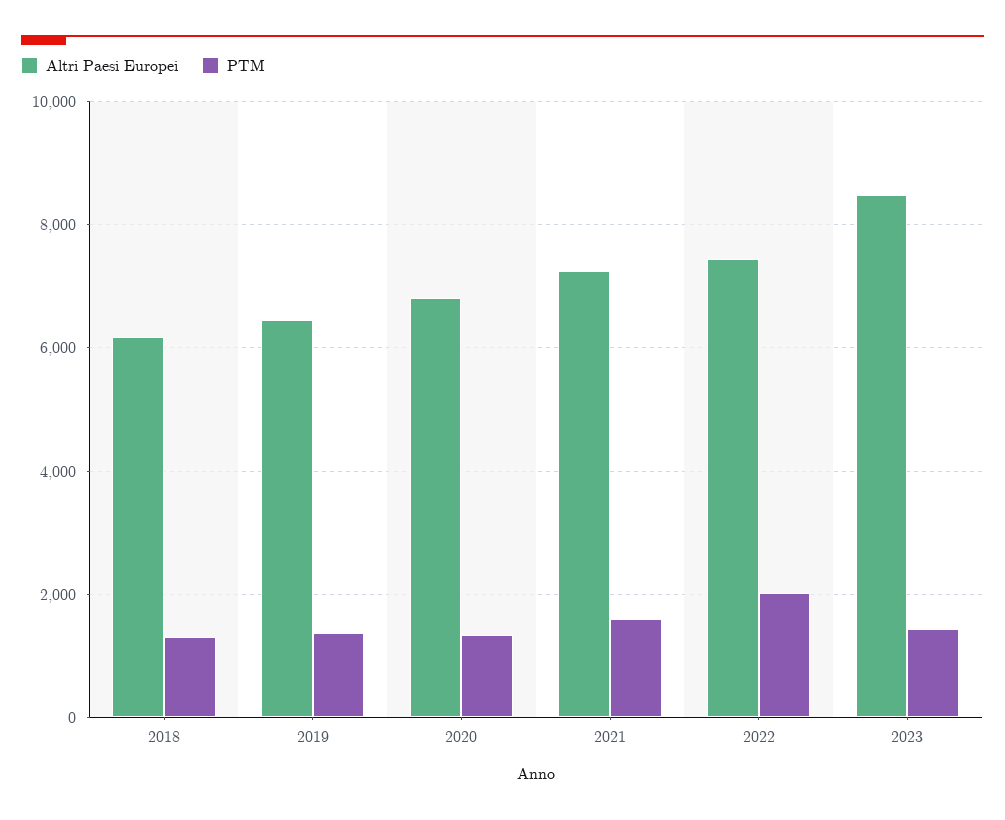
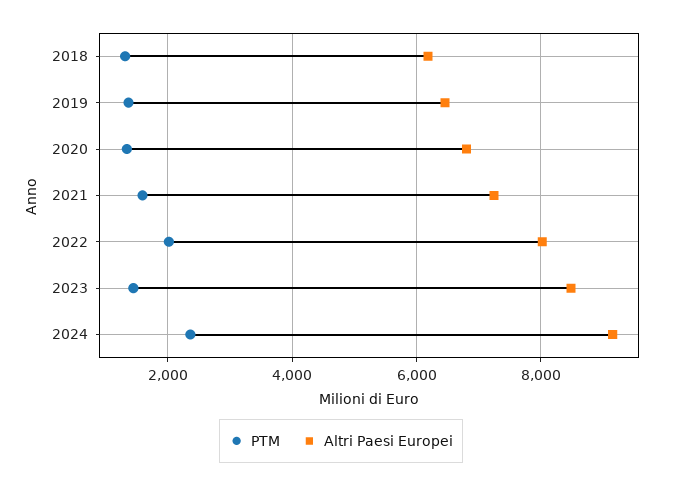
Altri Paesi Europei, 2022: 7400 -> 8000
PTM, 2024: none -> 2400
Altri Paesi Europei, 2024: none -> 9200

